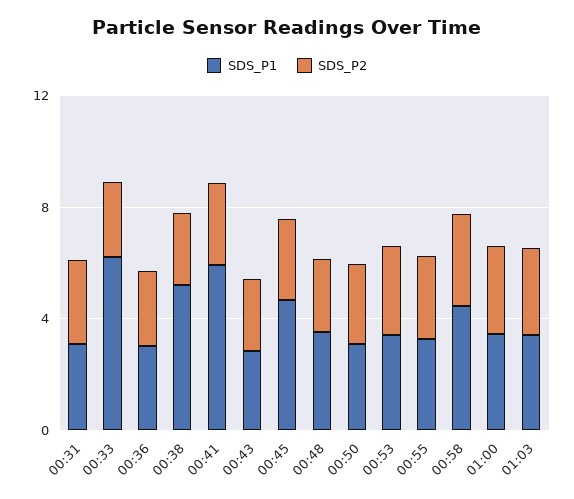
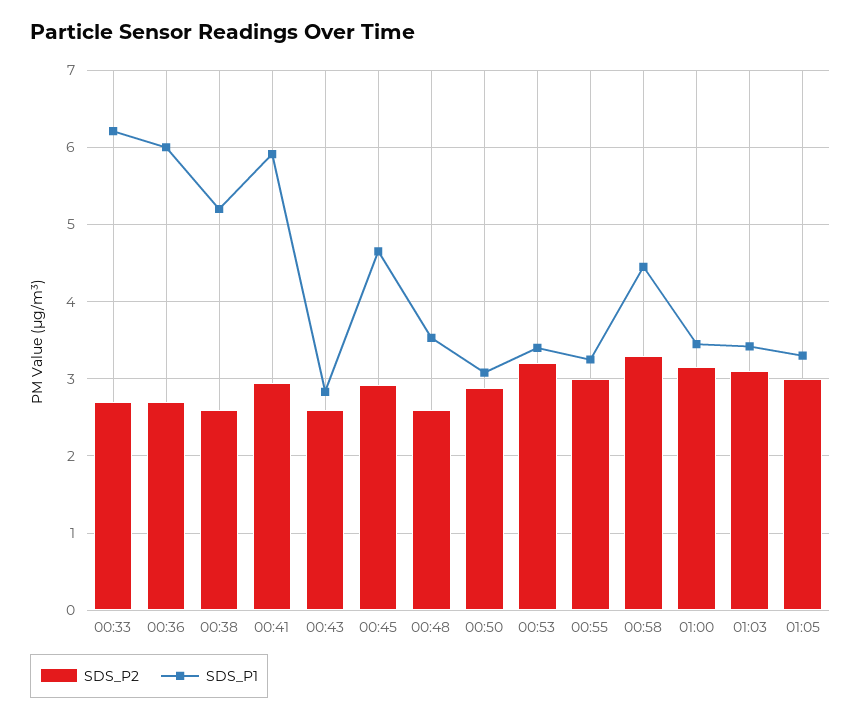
SDS_P1, 00:31: 3 -> none
SDS_P2, 00:31: 3 -> none
SDS_P1, 00:36: 3 -> 6
SDS_P2, 01:05: none -> 3
SDS_P1, 01:05: none -> 3.3

